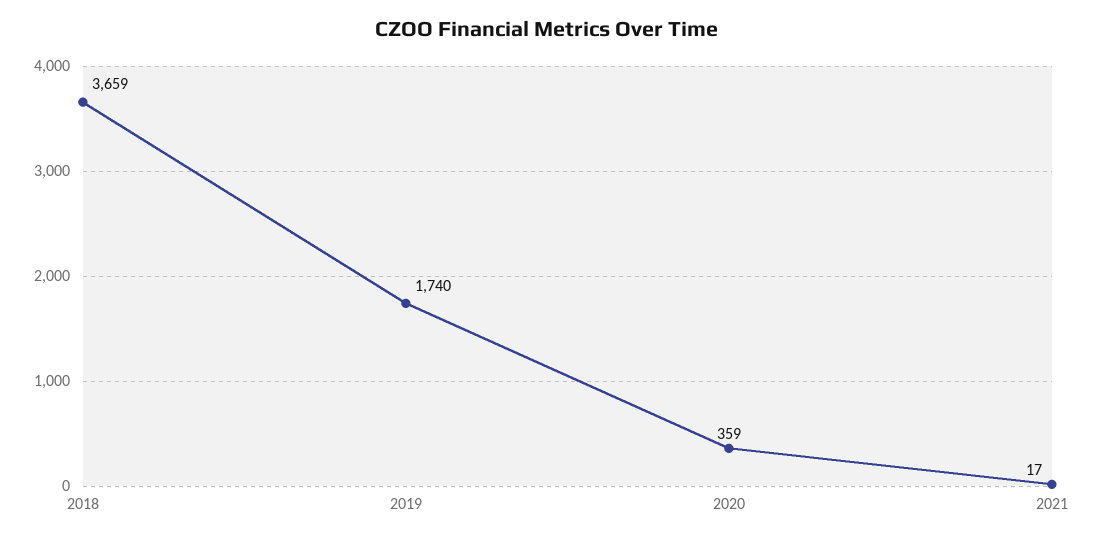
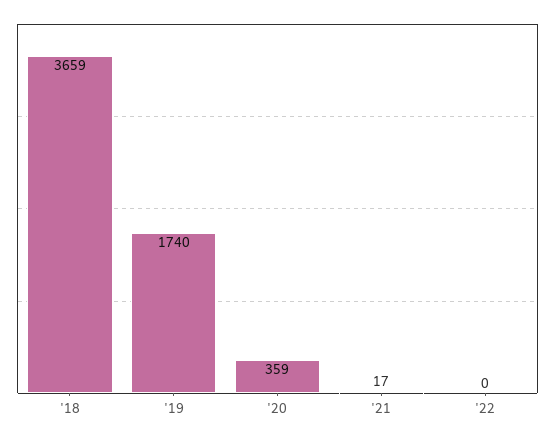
'22: none -> 0

